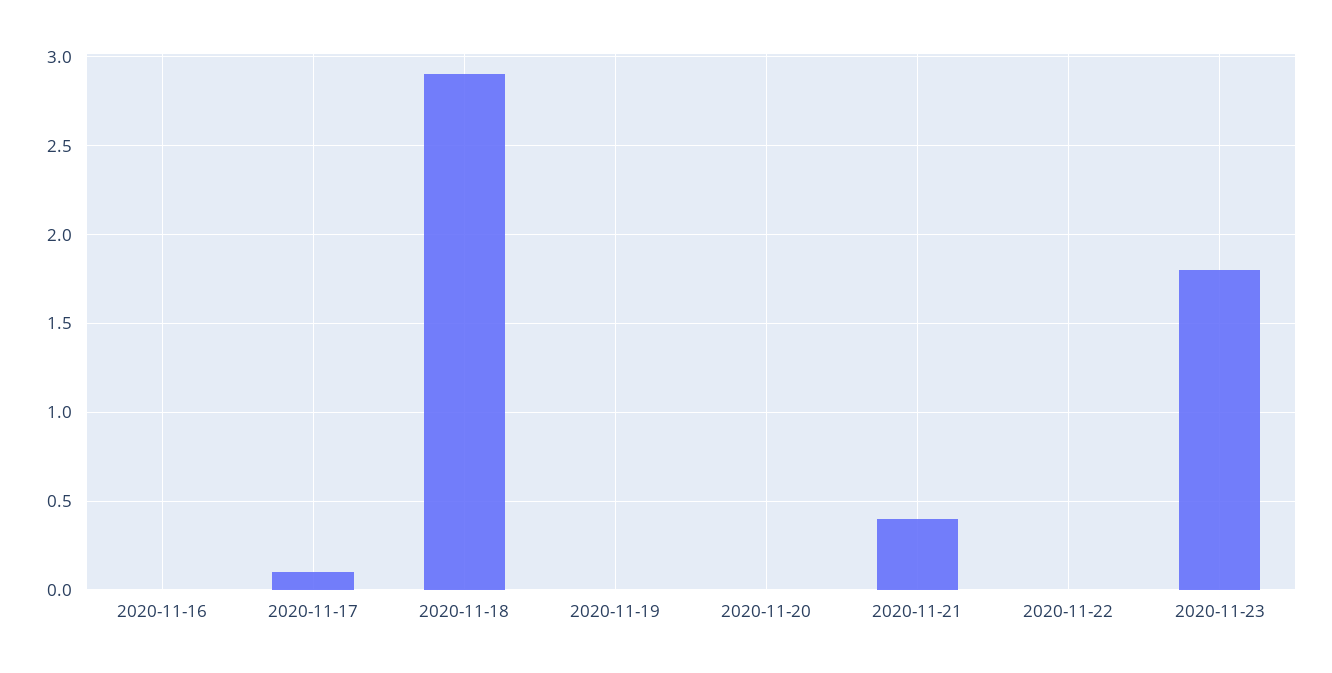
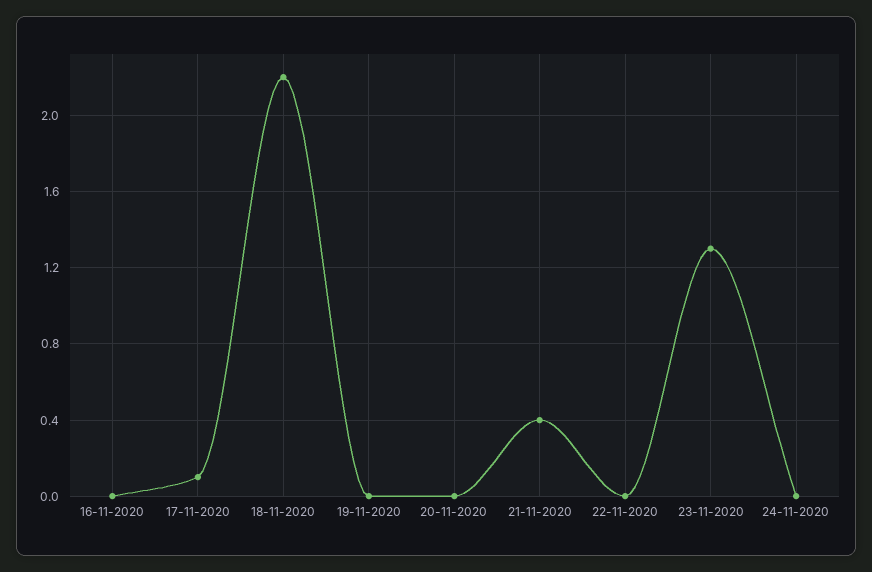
2020-11-18: 2.9 -> 2.2
2020-11-23: 1.8 -> 1.3
24-11-2020: none -> 0

